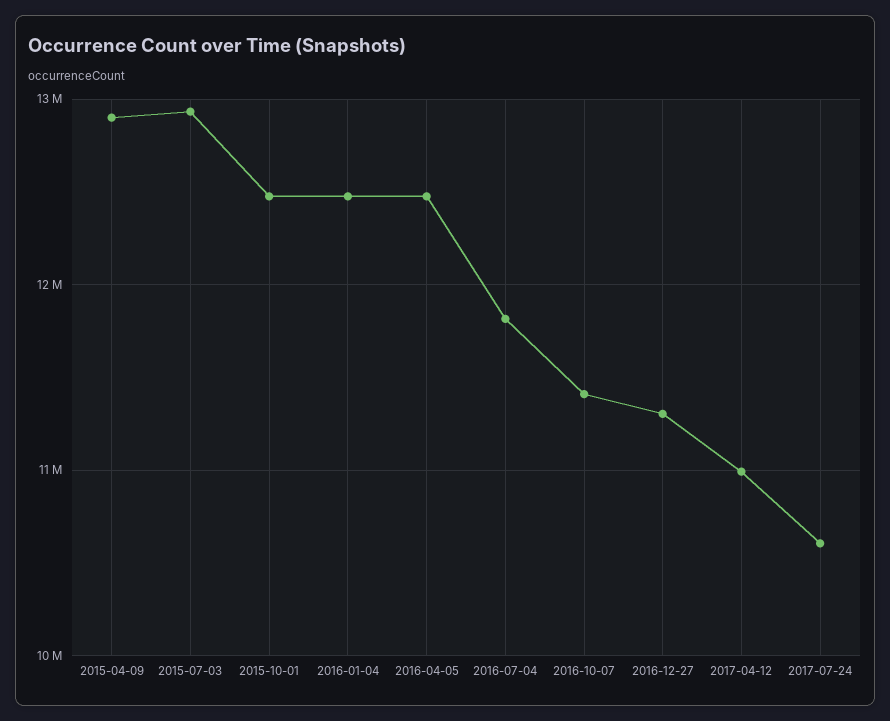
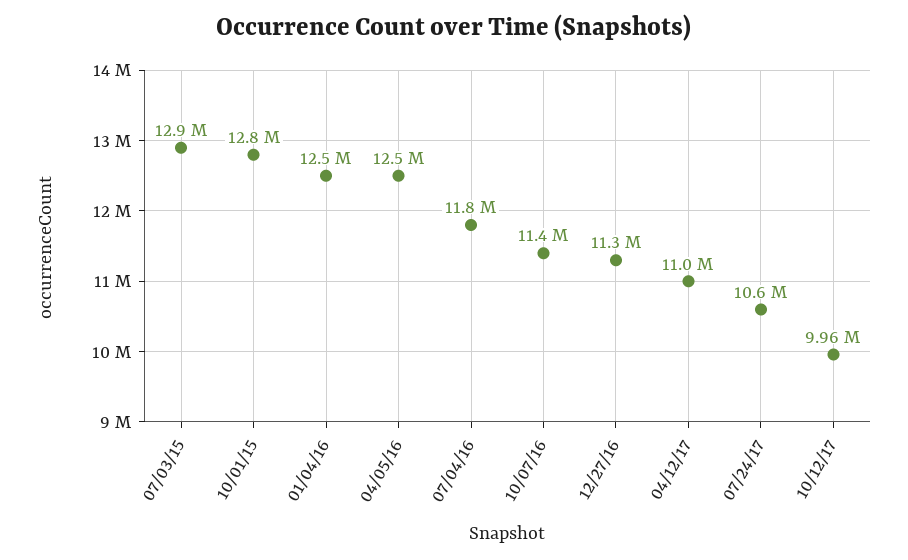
2015-04-09: 12900000 -> none
2015-10-01: 12500000 -> 12800000
10/12/17: none -> 9960000

